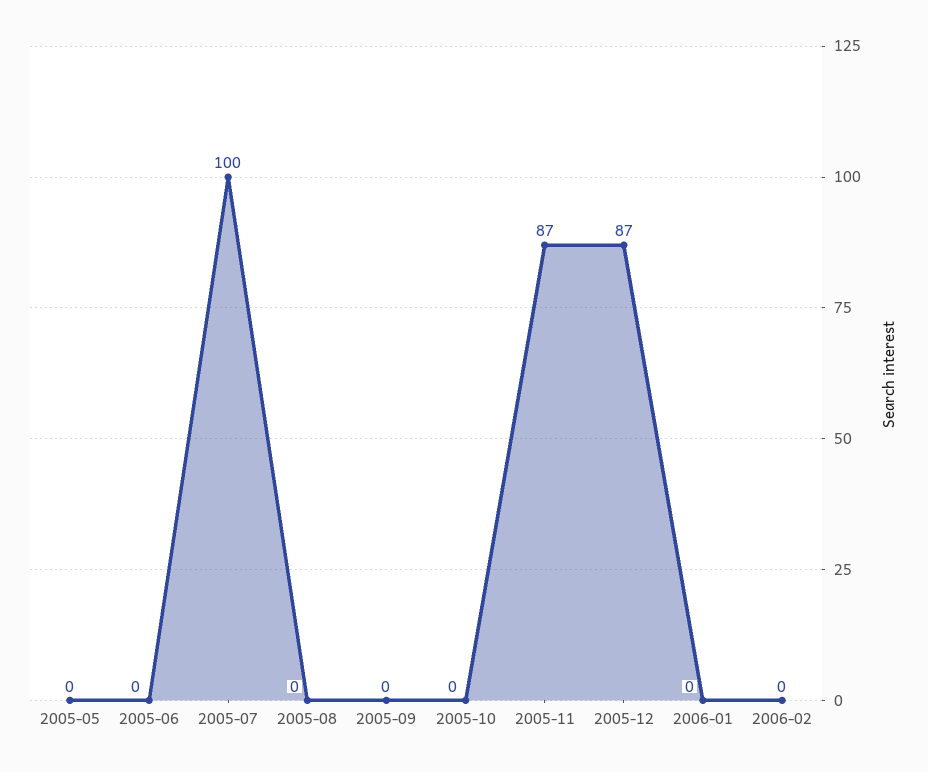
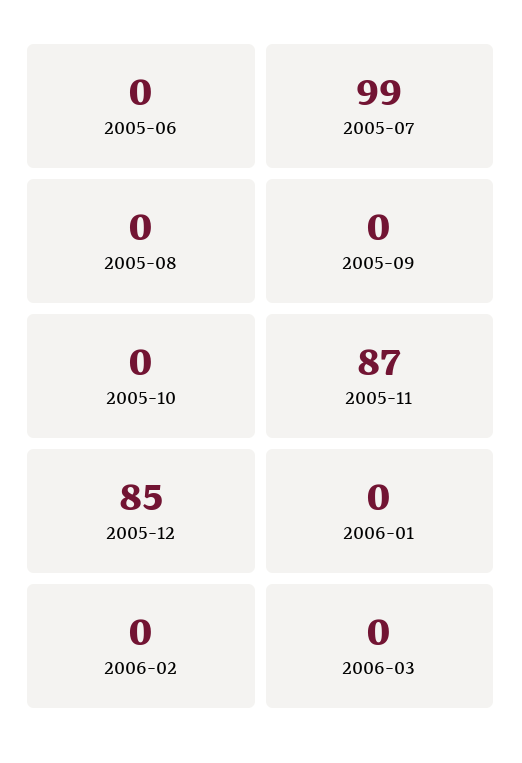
2005-05: 0 -> none
2005-07: 100 -> 99
2005-12: 87 -> 85
2006-03: none -> 0

